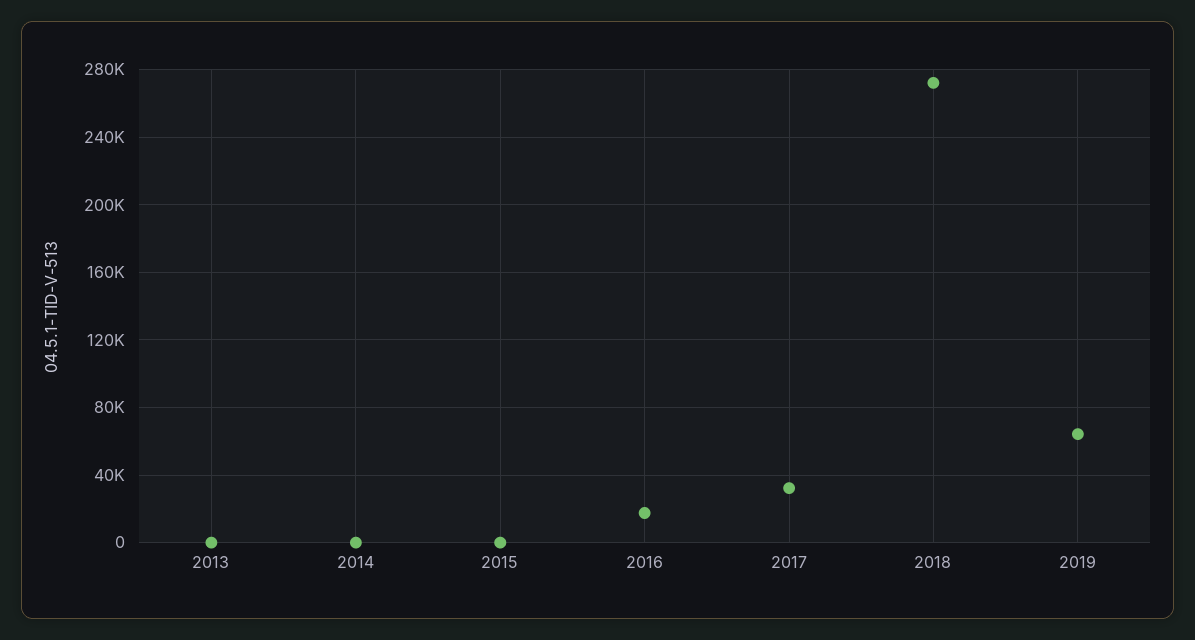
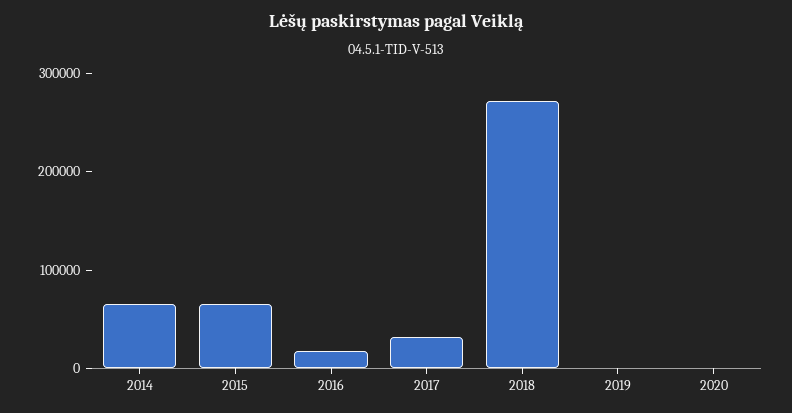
2013: 0 -> none
2014: 0 -> 60000
2015: 0 -> 60000
2019: 65000 -> 0
2020: none -> 0

